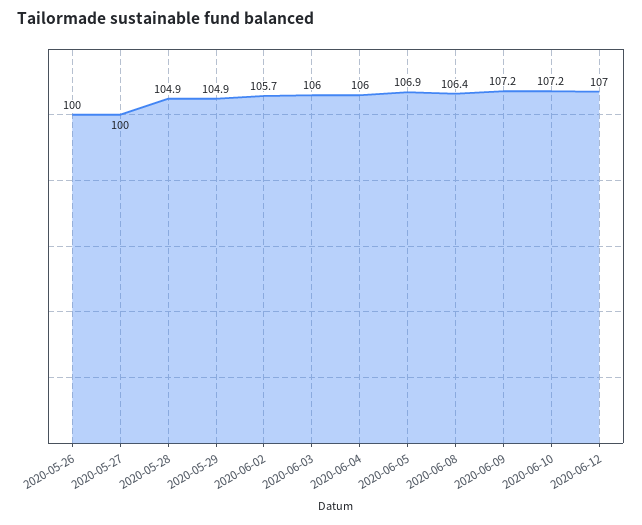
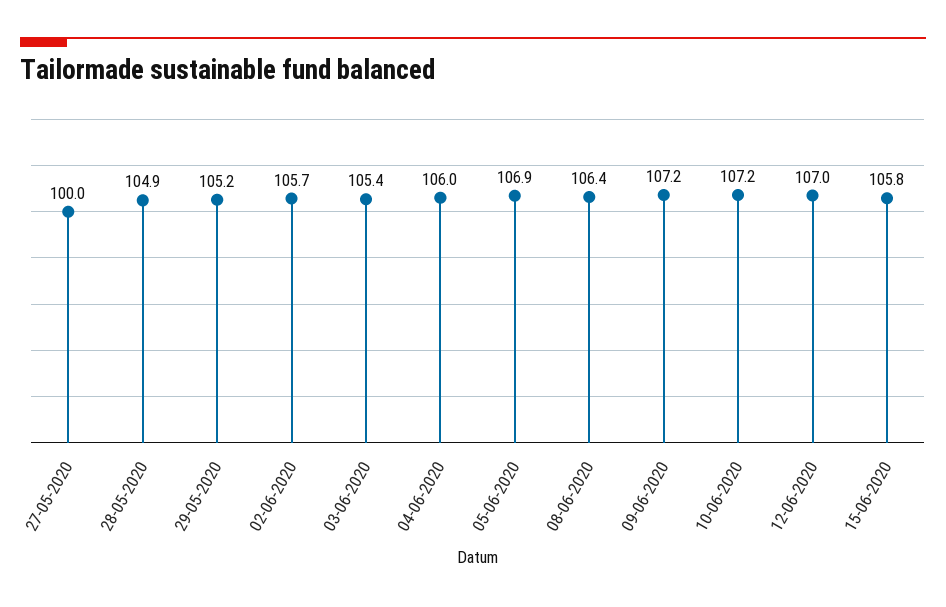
2020-05-26: 100 -> none
2020-05-29: 104.9 -> 105.2
2020-06-03: 106 -> 105.4
15-06-2020: none -> 105.8

